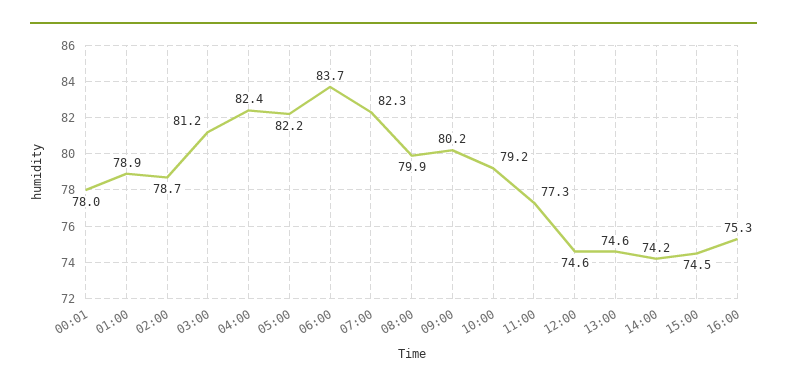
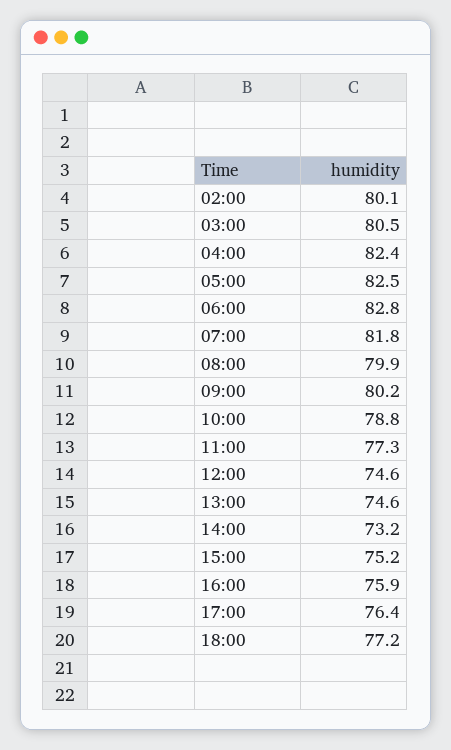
00:01: 78 -> none
01:00: 78.9 -> none
02:00: 78.7 -> 80.1
03:00: 81.2 -> 80.5
05:00: 82.2 -> 82.5
06:00: 83.7 -> 82.8
07:00: 82.3 -> 81.8
10:00: 79.2 -> 78.8
14:00: 74.2 -> 73.2
15:00: 74.5 -> 75.2
16:00: 75.3 -> 75.9
17:00: none -> 76.4
18:00: none -> 77.2

